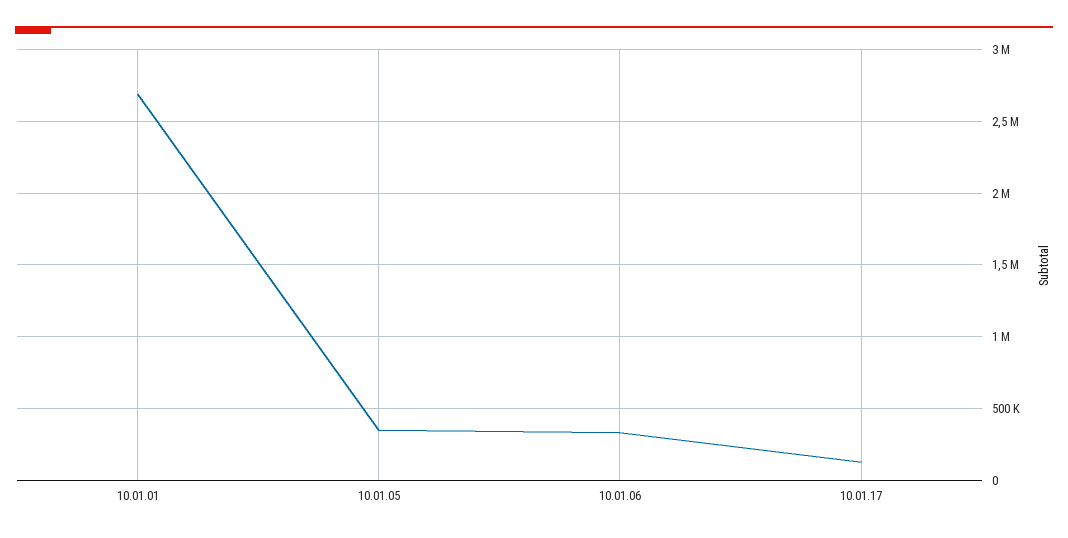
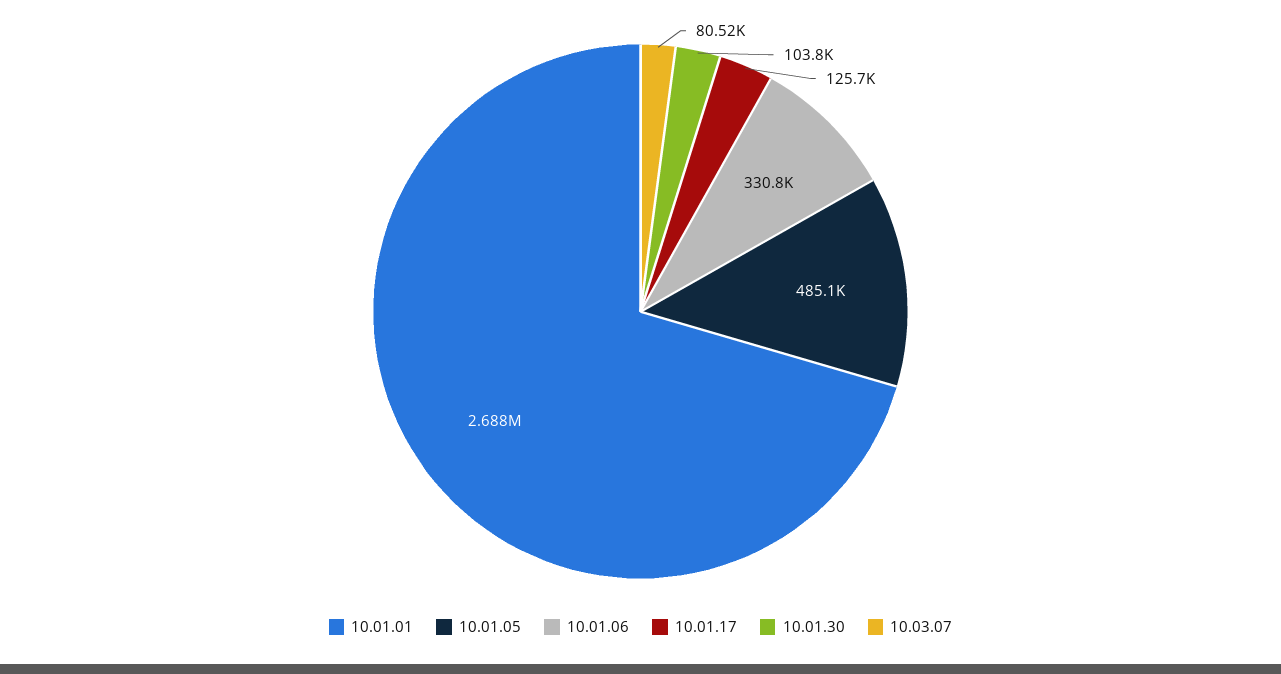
10.01.05: 350000 -> 485100
10.01.30: none -> 103800
10.03.07: none -> 80520

